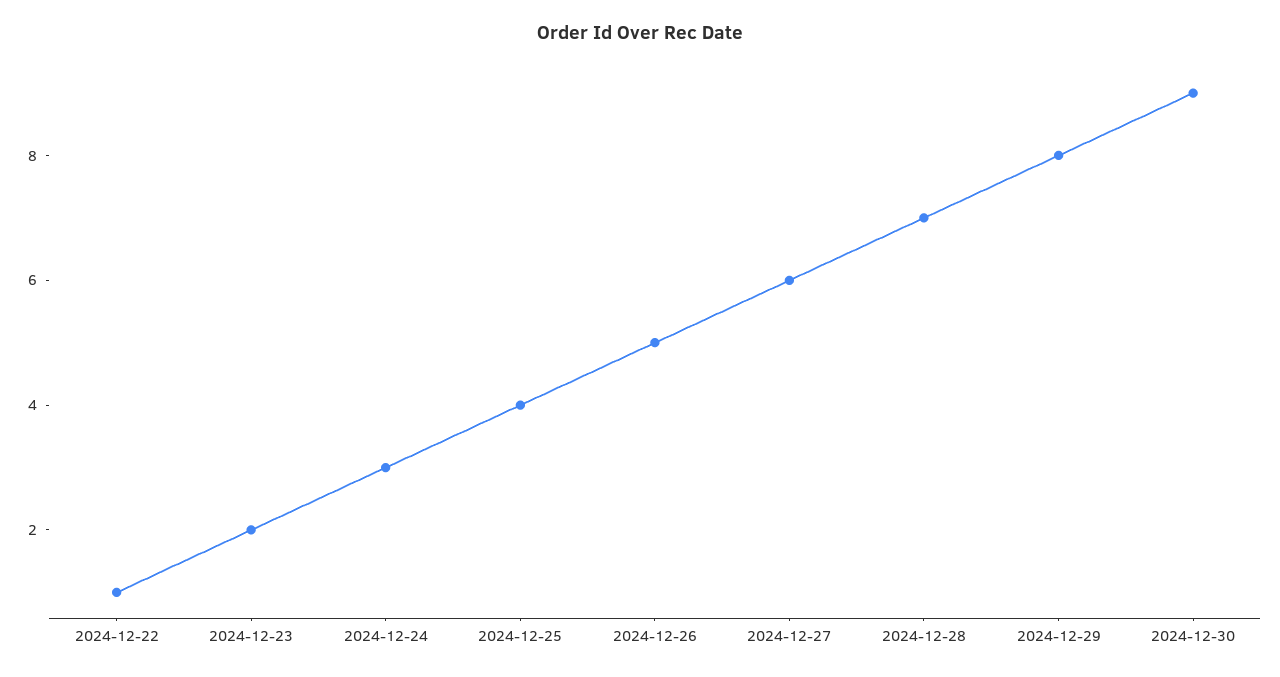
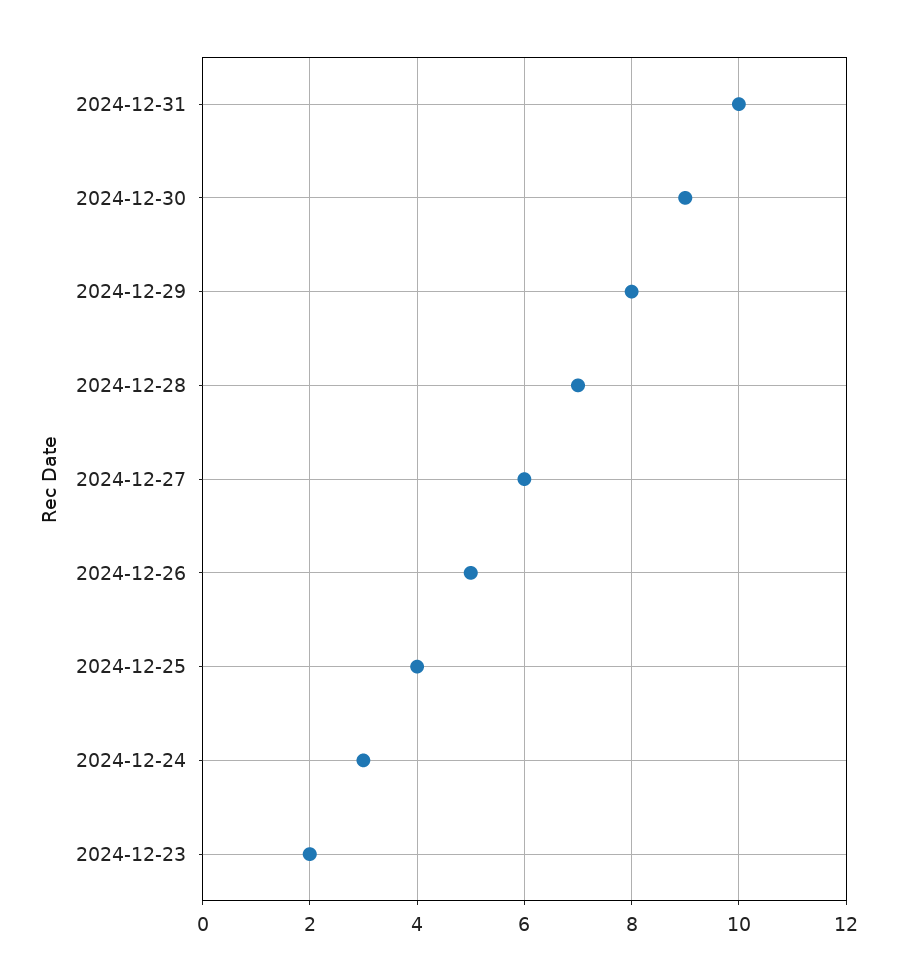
2024-12-22: 1 -> none
2024-12-31: none -> 10

